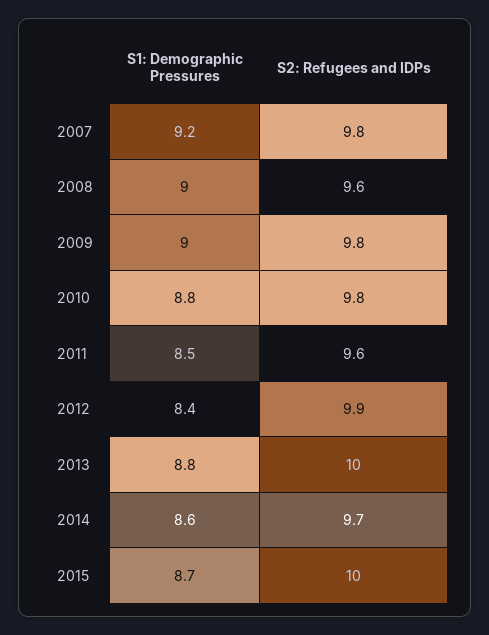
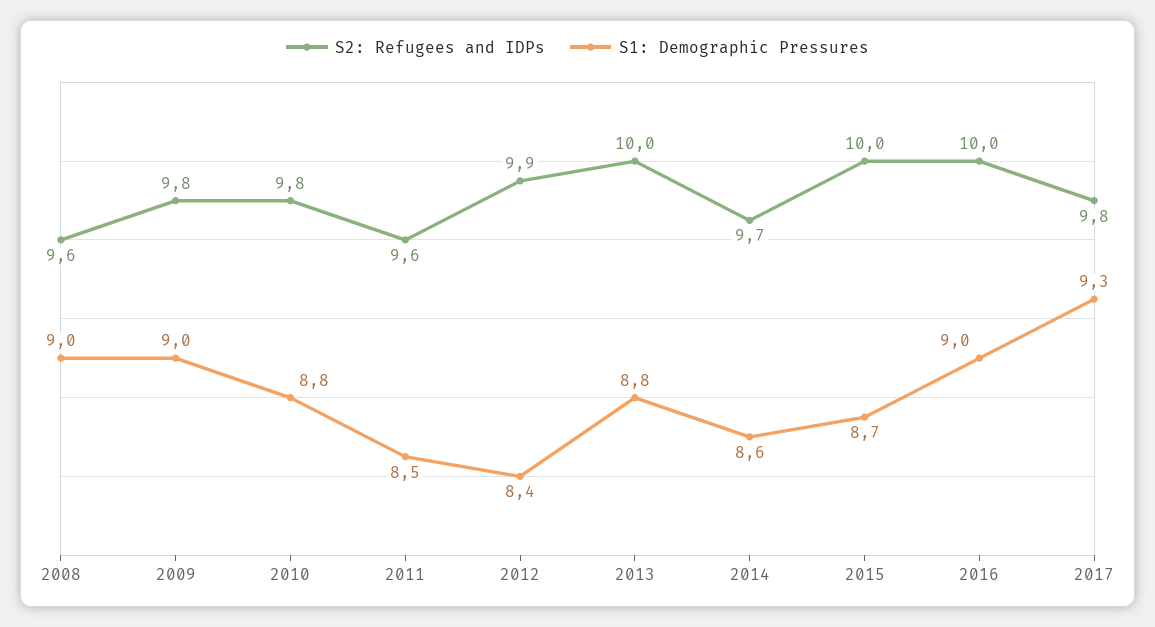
S1: Demographic Pressures, 2007: 9.2 -> none
S2: Refugees and IDPs, 2007: 9.8 -> none
S2: Refugees and IDPs, 2016: none -> 10
S1: Demographic Pressures, 2016: none -> 9
S2: Refugees and IDPs, 2017: none -> 9.8
S1: Demographic Pressures, 2017: none -> 9.3

